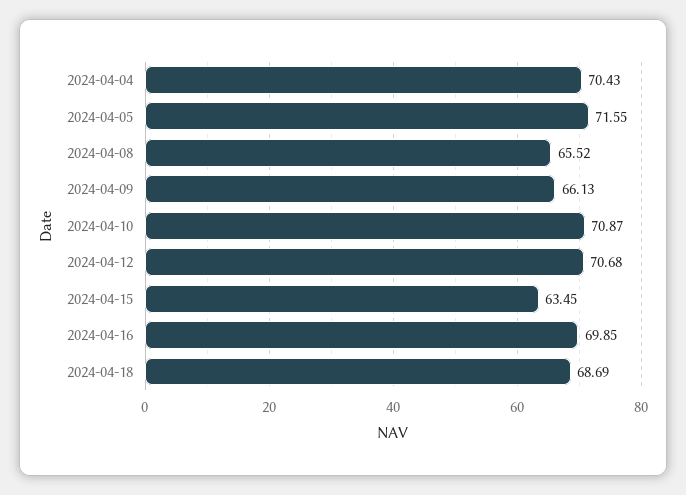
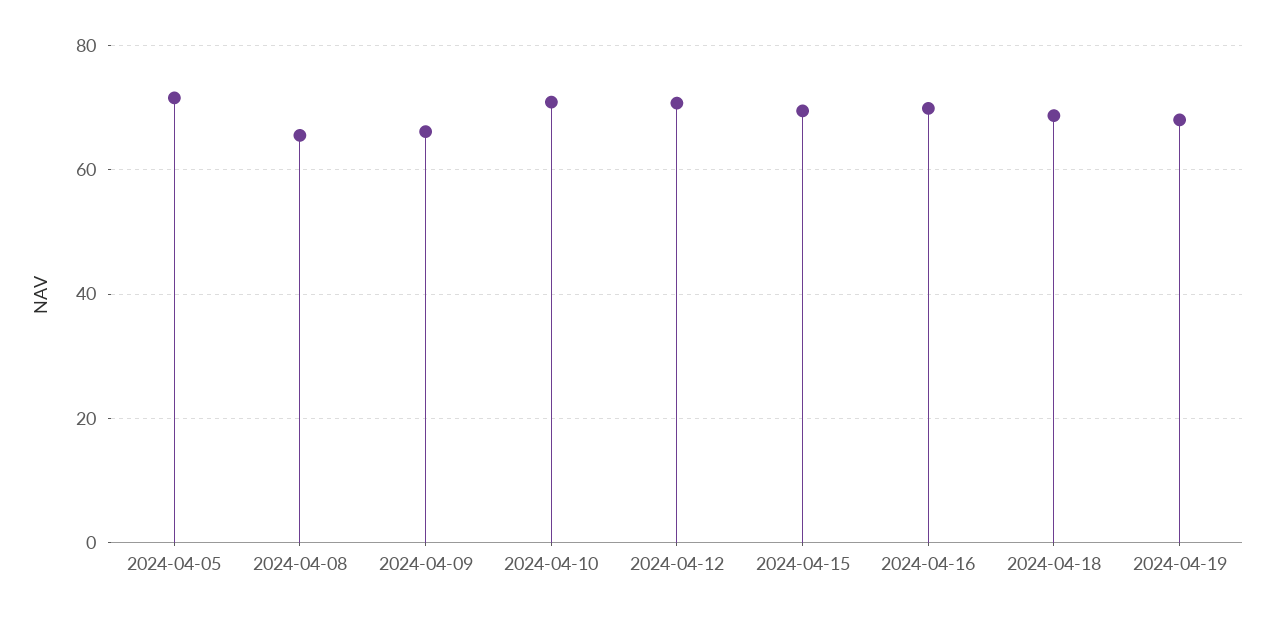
2024-04-04: 70.43 -> none
2024-04-15: 63.45 -> 70
2024-04-19: none -> 68

